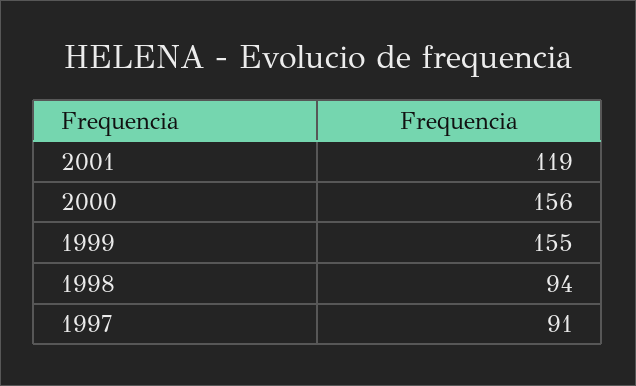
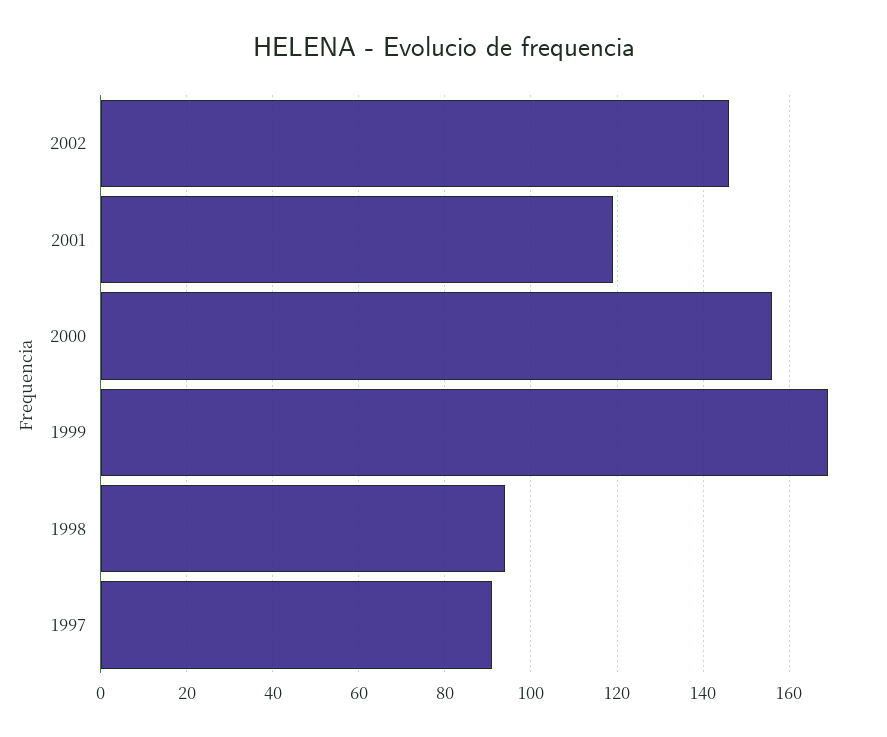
1999: 155 -> 170
2002: none -> 145

